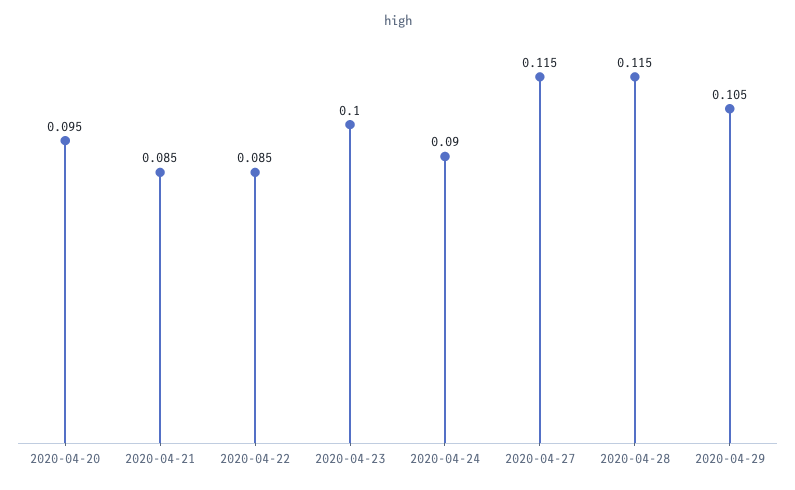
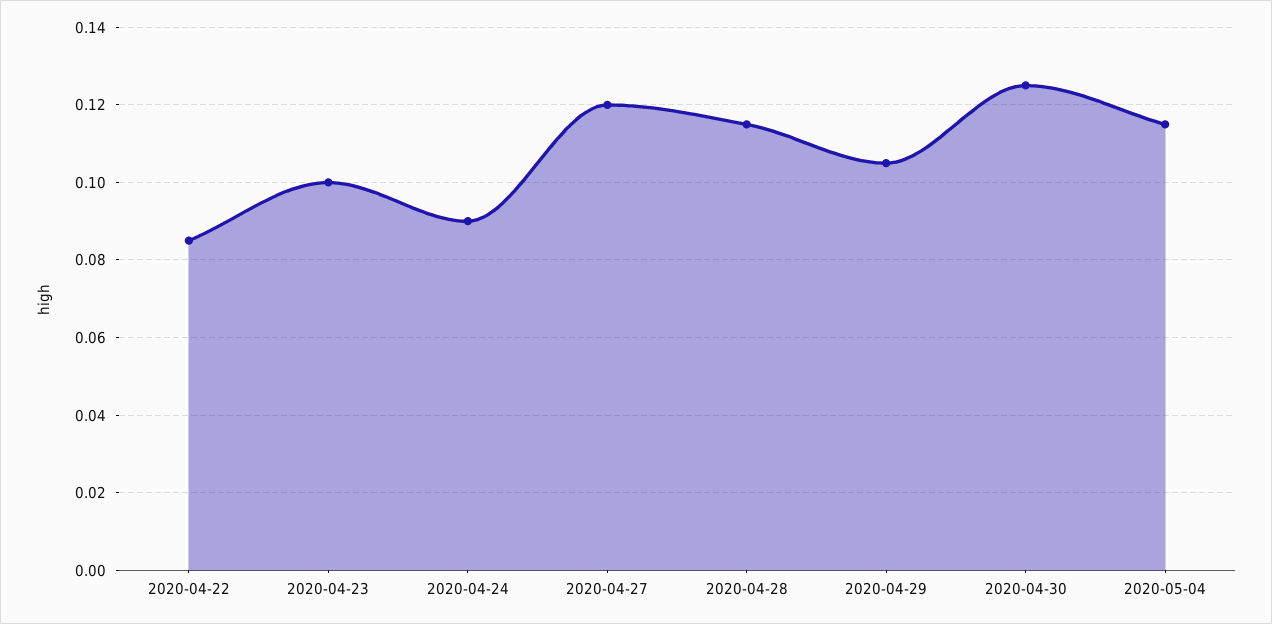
2020-04-20: 0.095 -> none
2020-04-21: 0.085 -> none
2020-04-27: 0.115 -> 0.12
2020-04-30: none -> 0.125
2020-05-04: none -> 0.115

